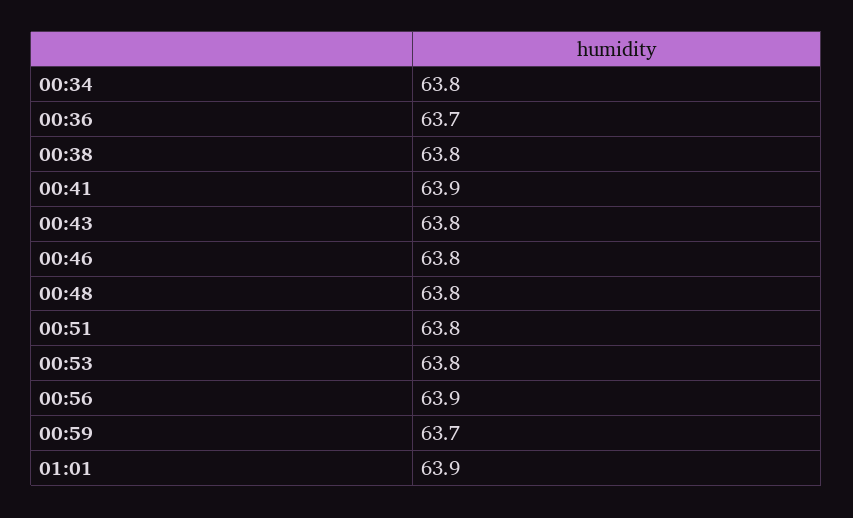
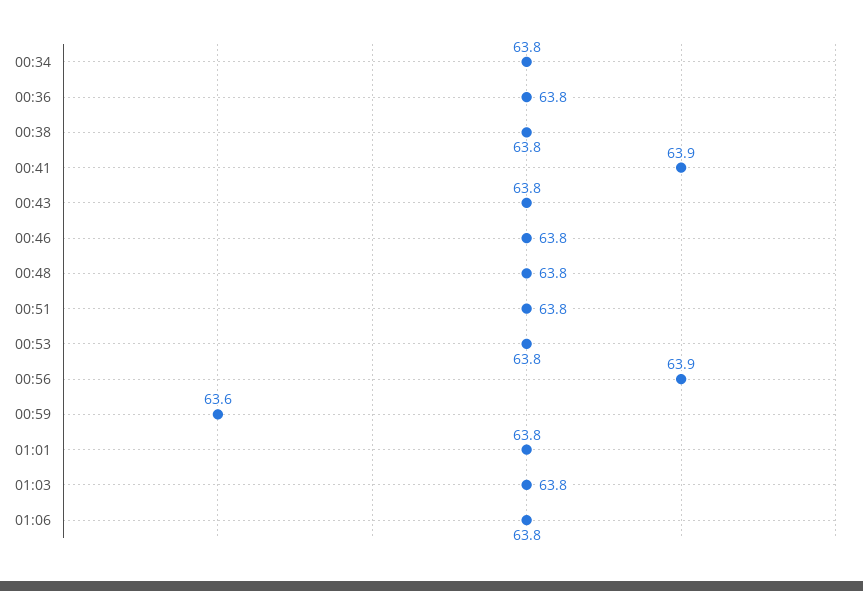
00:36: 63.7 -> 63.8
00:59: 63.7 -> 63.6
01:01: 63.9 -> 63.8
01:03: none -> 63.8
01:06: none -> 63.8

